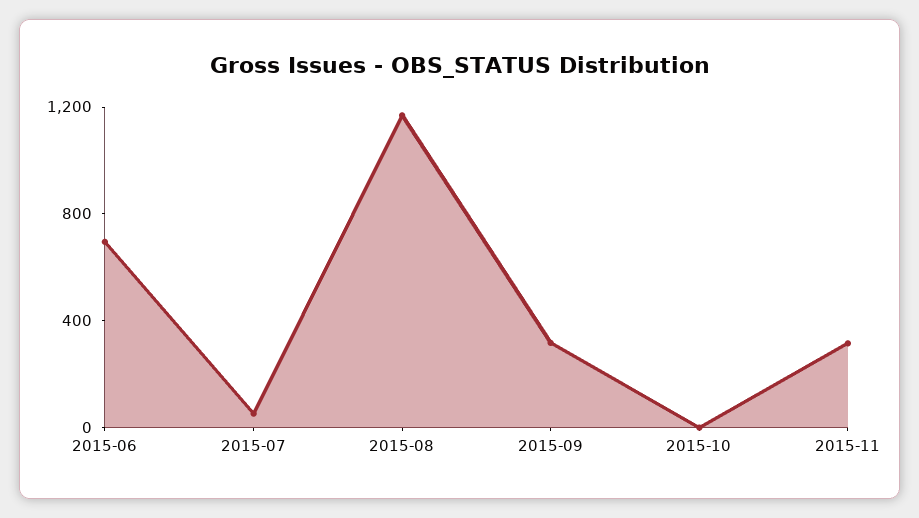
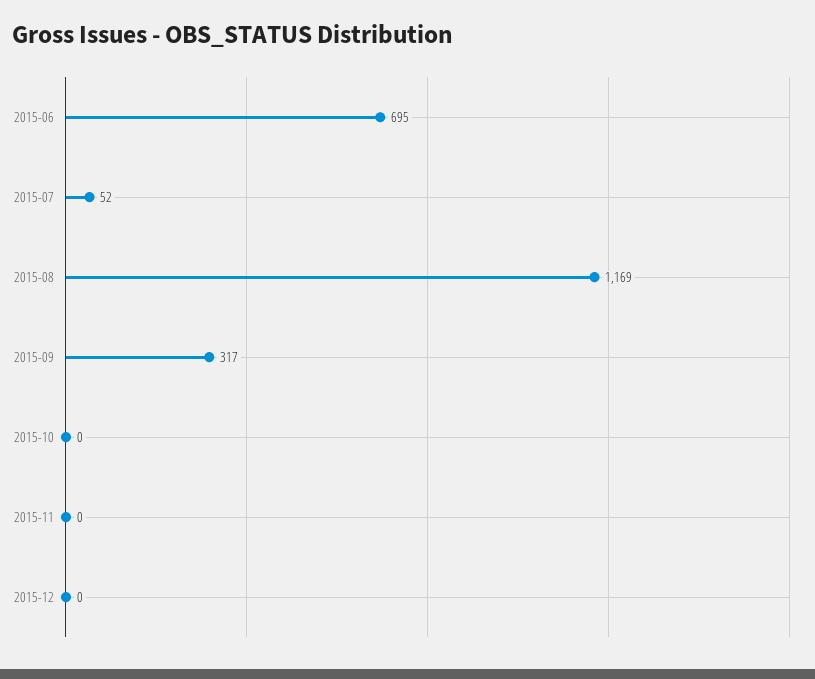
2015-11: 300 -> 0
2015-12: none -> 0

